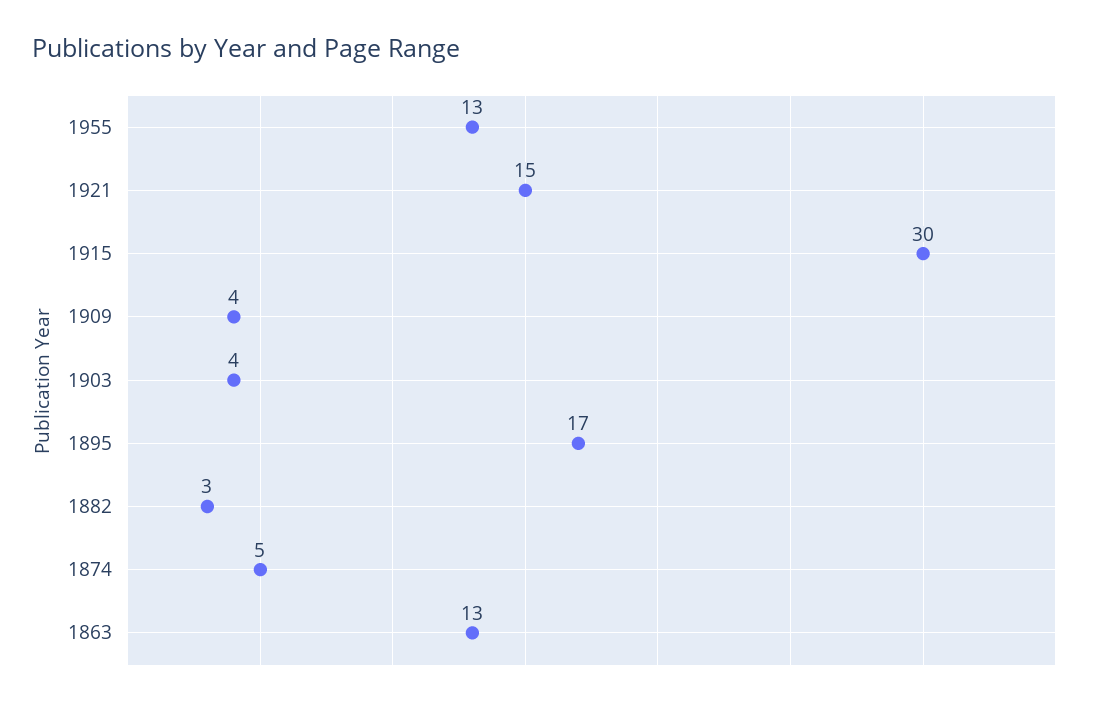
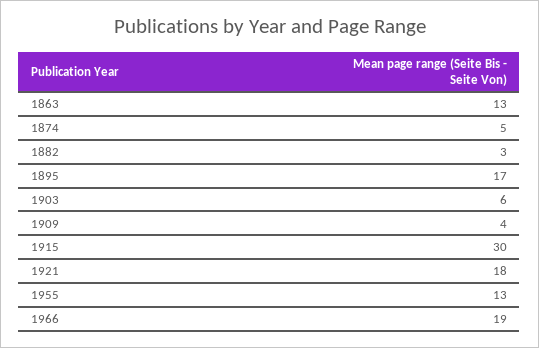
1921: 15 -> 18
1903: 4 -> 6
1966: none -> 19

